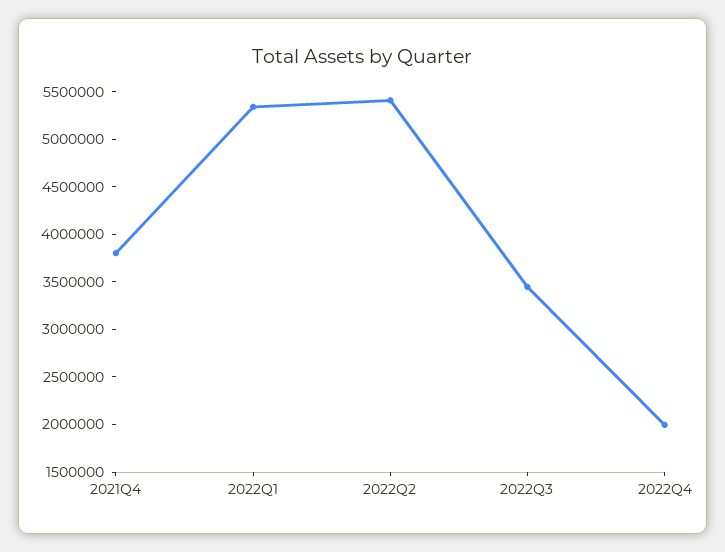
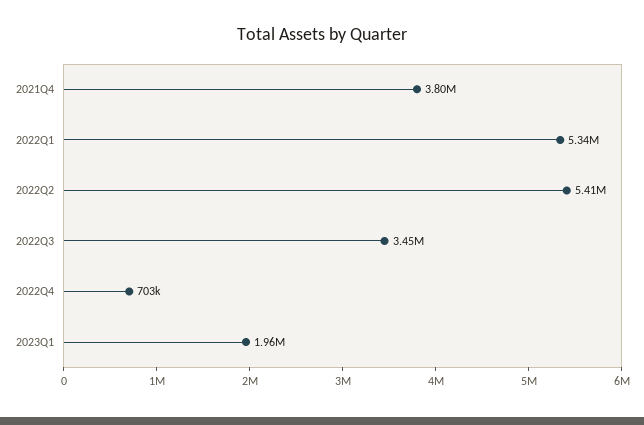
2022Q4: 2000000 -> 703000
2023Q1: none -> 1960000

